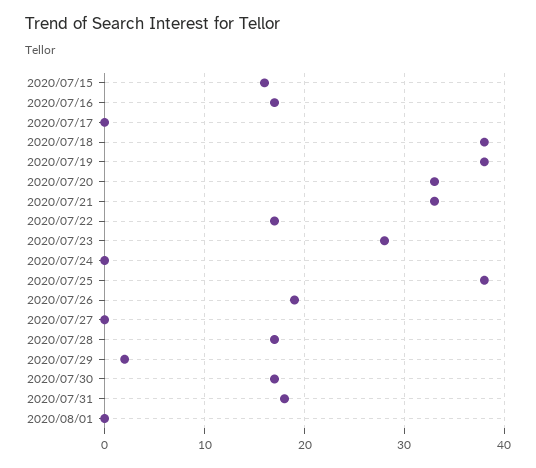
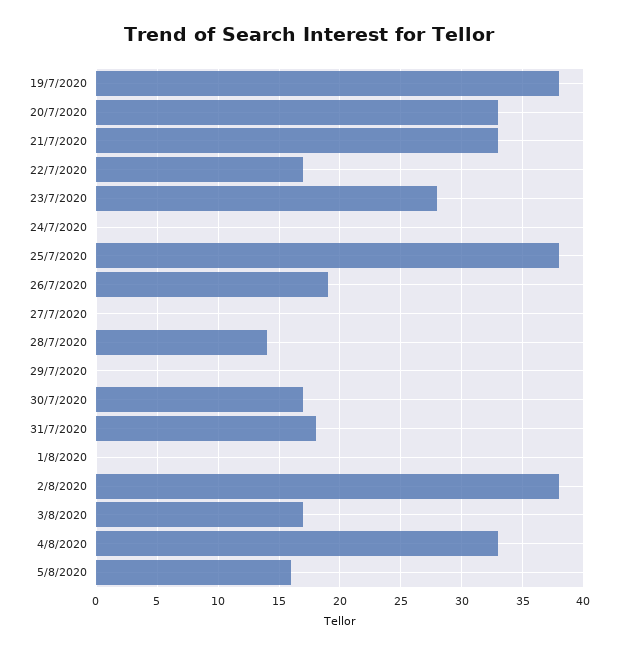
2020/07/15: 16 -> none
2020/07/16: 17 -> none
2020/07/17: 0 -> none
2020/07/18: 38 -> none
2020/07/28: 17 -> 14
2020/07/29: 2 -> 0
2/8/2020: none -> 38
3/8/2020: none -> 17
4/8/2020: none -> 33
5/8/2020: none -> 16

